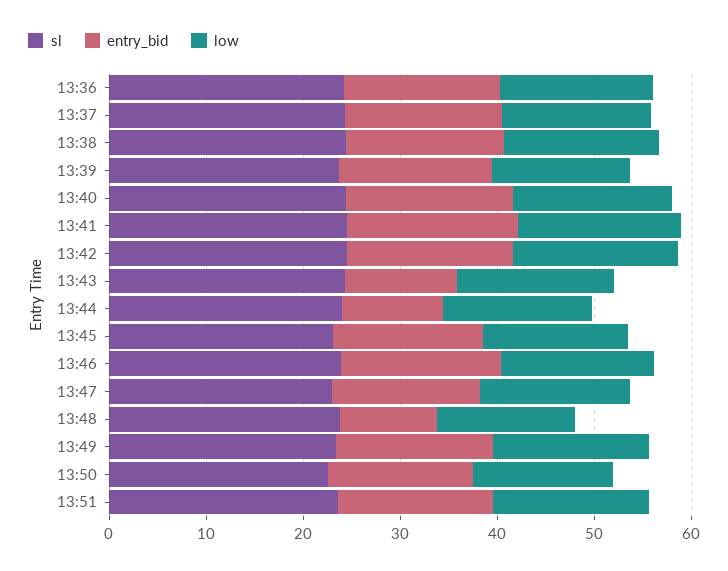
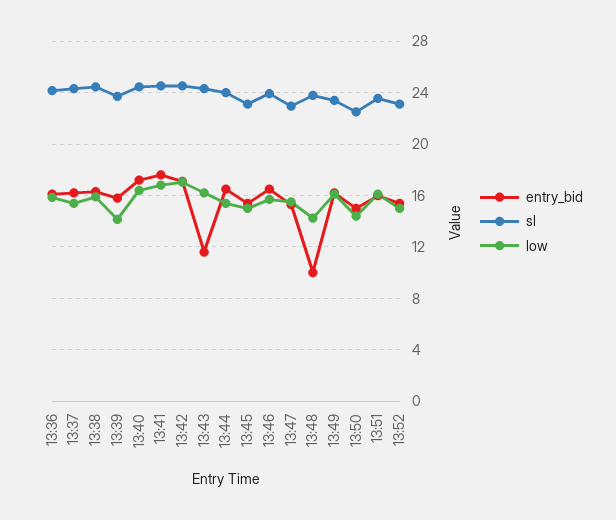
entry_bid, 13:44: 10 -> 16.5
entry_bid, 13:52: none -> 15.5
sl, 13:52: none -> 23
low, 13:52: none -> 15

